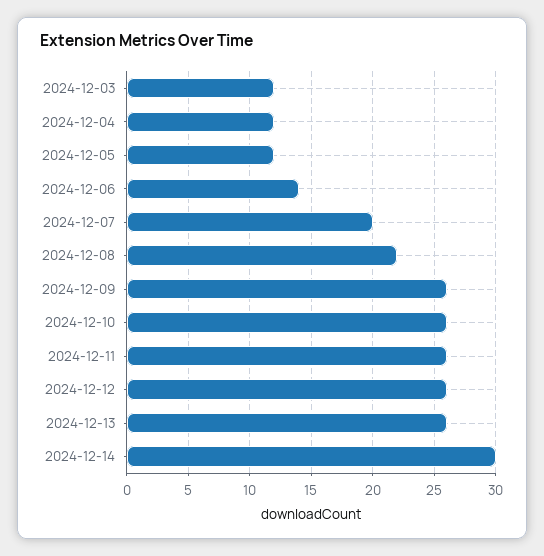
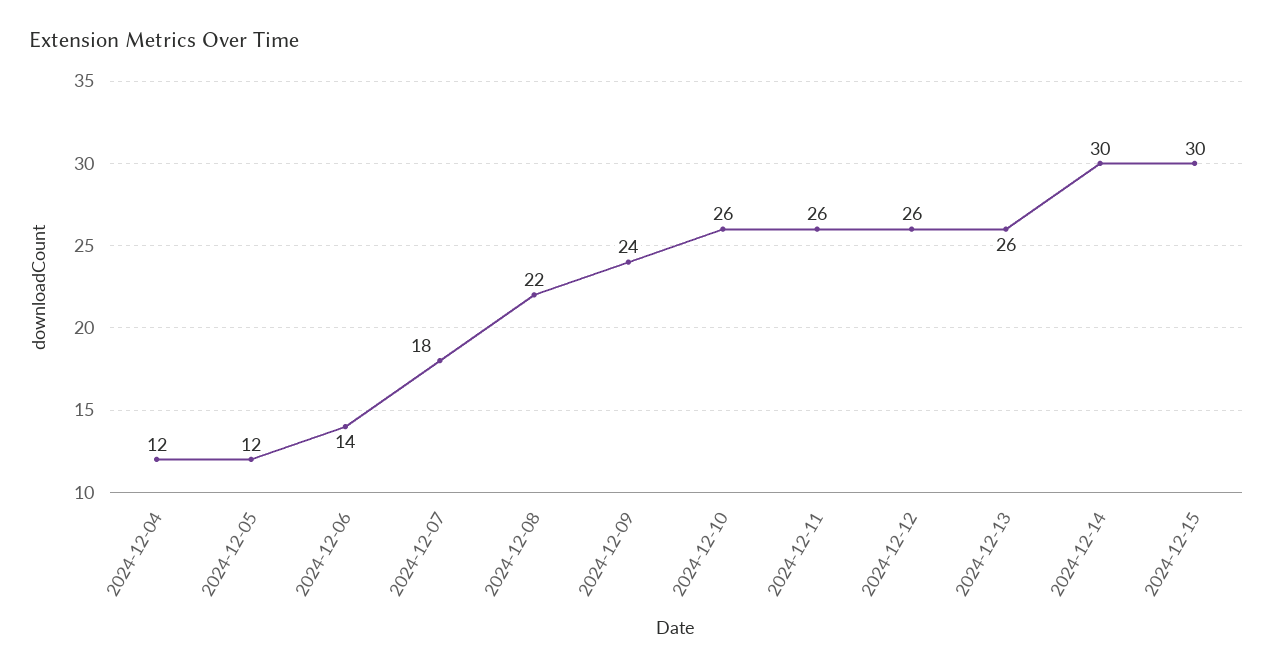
2024-12-03: 12 -> none
2024-12-07: 20 -> 18
2024-12-09: 26 -> 24
2024-12-15: none -> 30

